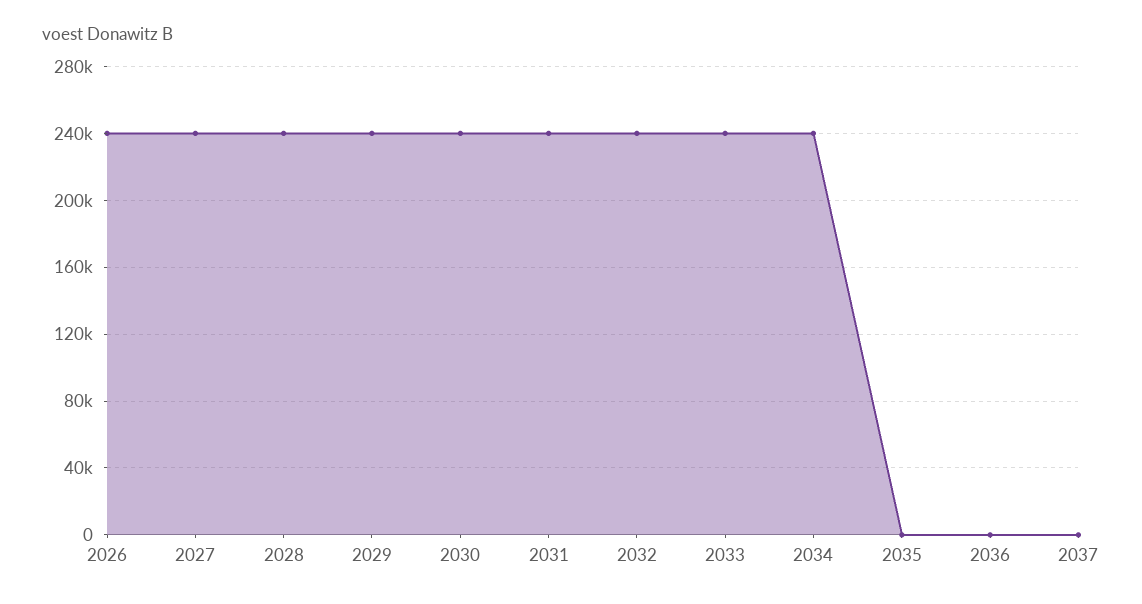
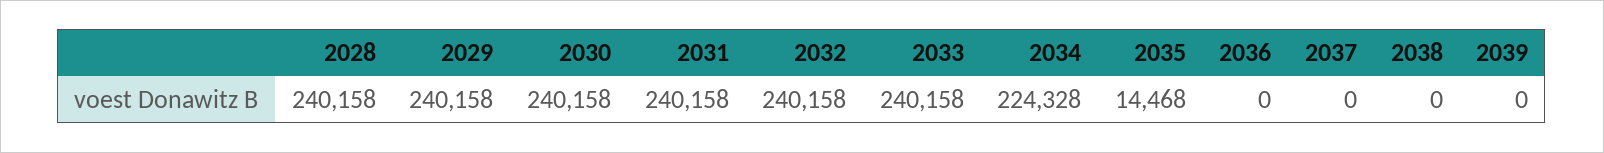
2026: 240000 -> none
2027: 240000 -> none
2034: 240000 -> 224328
2035: 0 -> 14468
2038: none -> 0
2039: none -> 0

